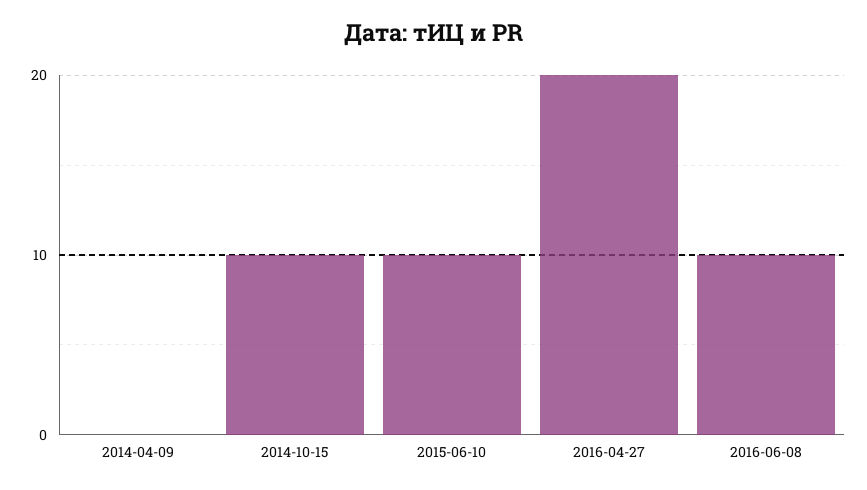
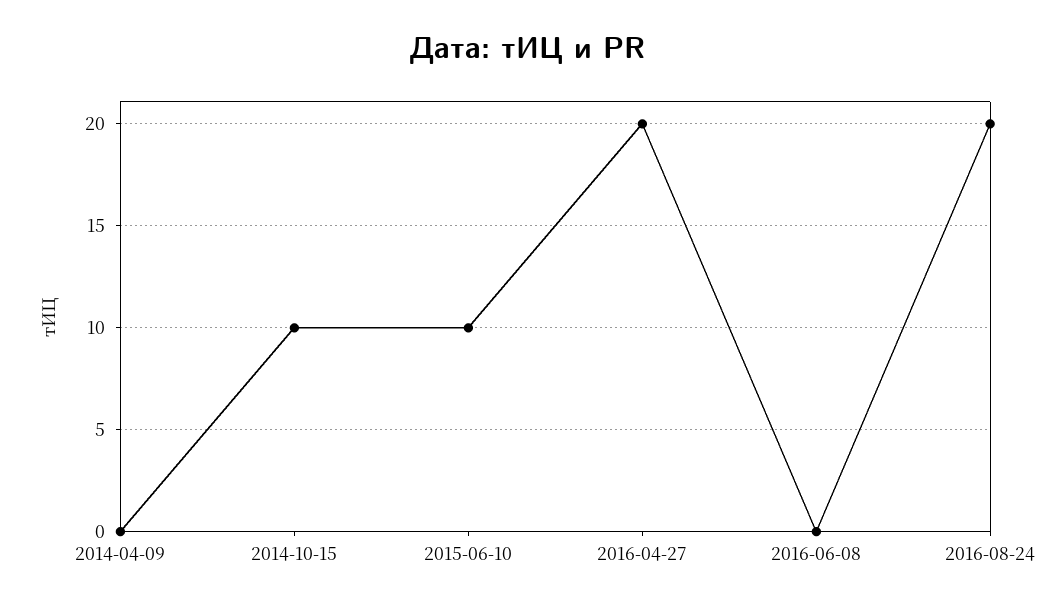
2016-06-08: 10 -> 0
2016-08-24: none -> 20

